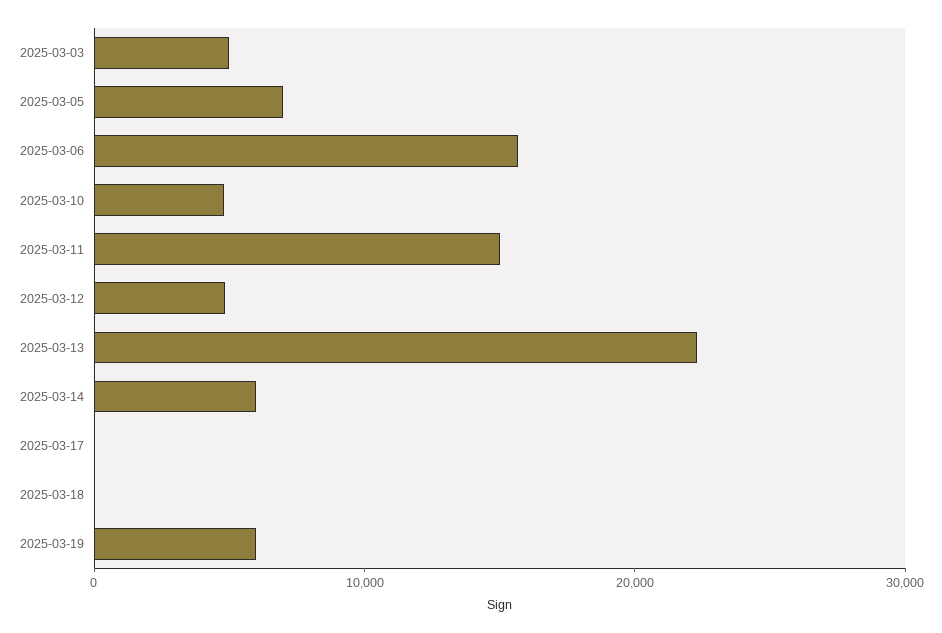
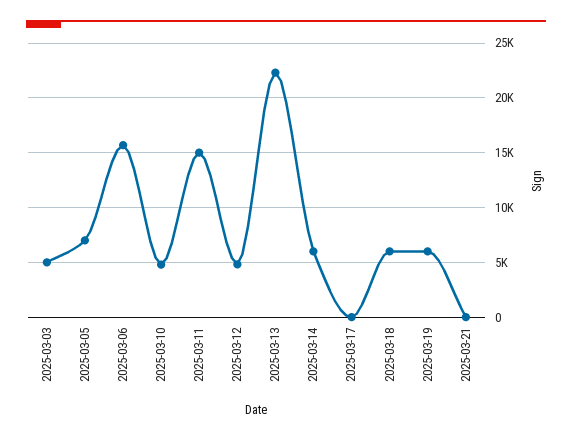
2025-03-18: 0 -> 6000
2025-03-21: none -> 0

